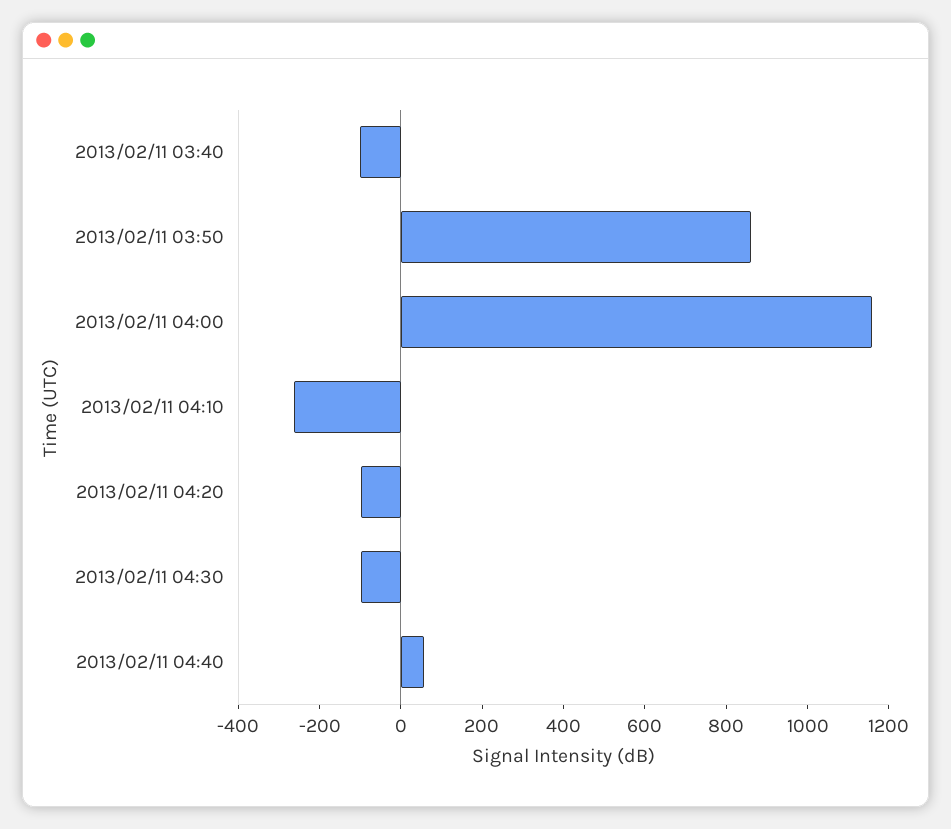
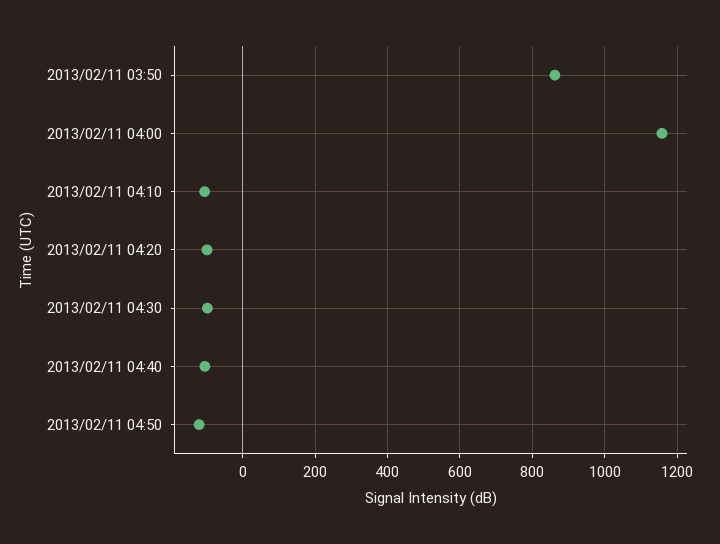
2013/02/11 03:40: -100 -> none
2013/02/11 04:10: -250 -> -100
2013/02/11 04:40: 50 -> -100
2013/02/11 04:50: none -> -120

